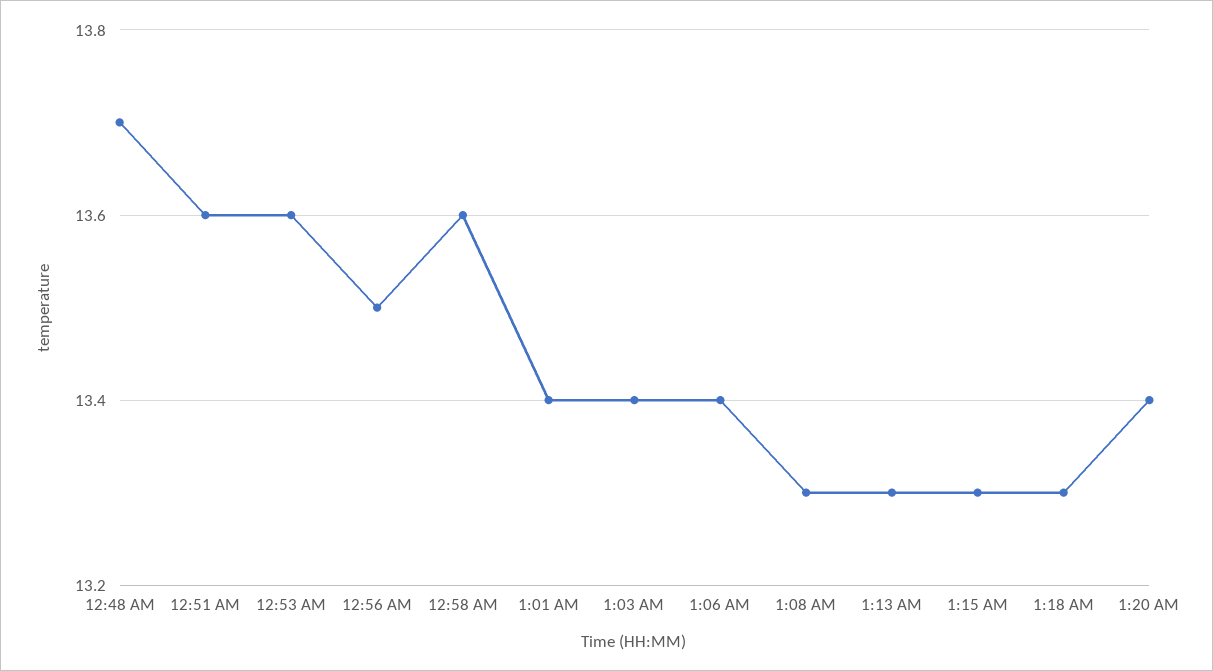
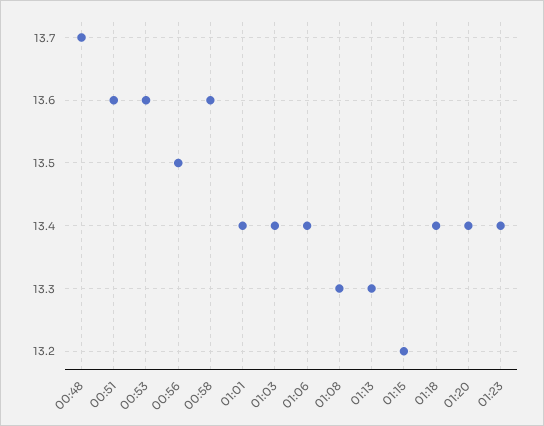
1:15 AM: 13.3 -> 13.2
1:18 AM: 13.3 -> 13.4
01:23: none -> 13.4

